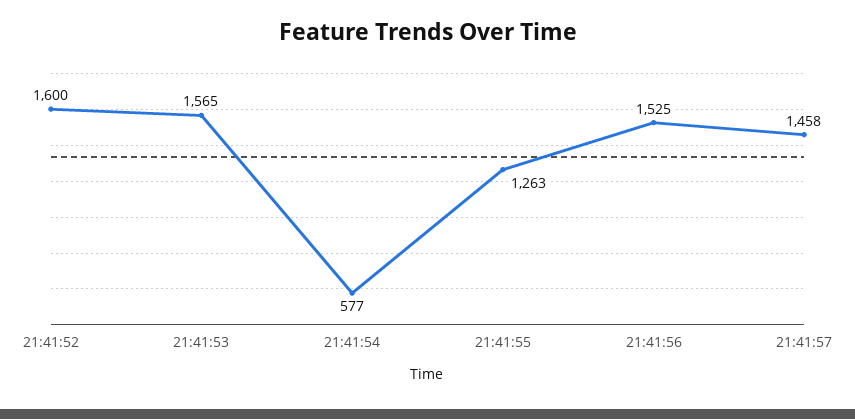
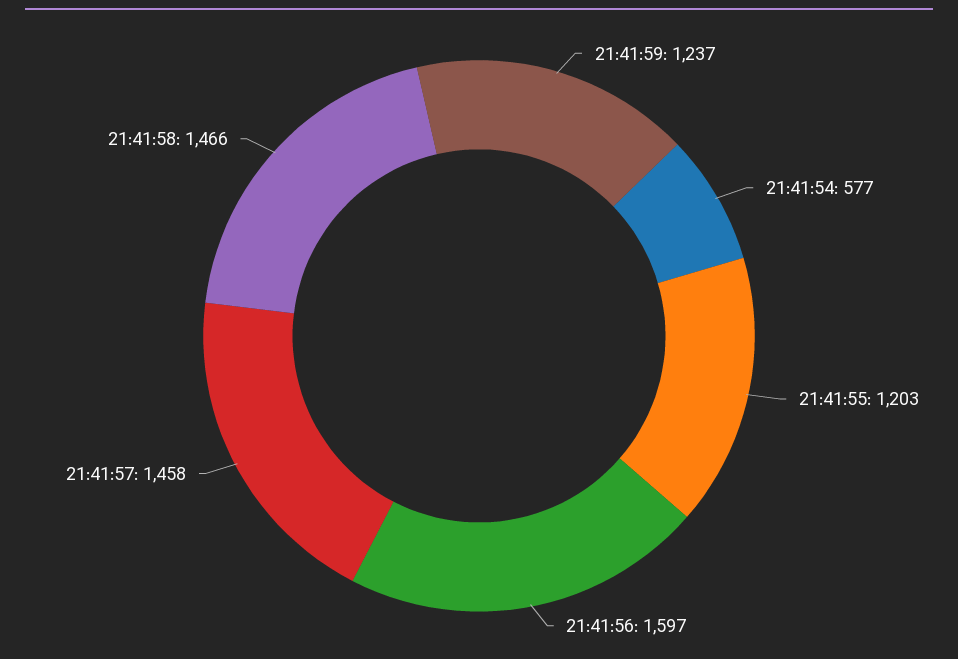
21:41:52: 1600 -> none
21:41:53: 1565 -> none
21:41:55: 1263 -> 1203
21:41:56: 1525 -> 1597
21:41:59: none -> 1237
21:41:58: none -> 1466

